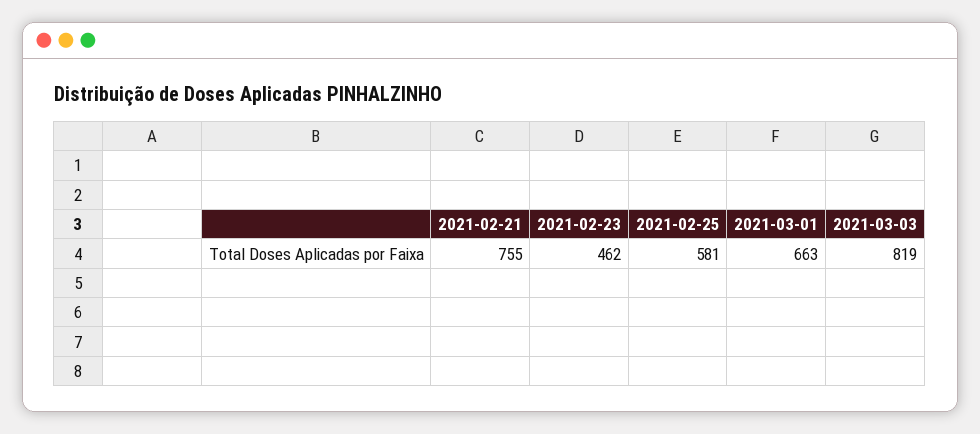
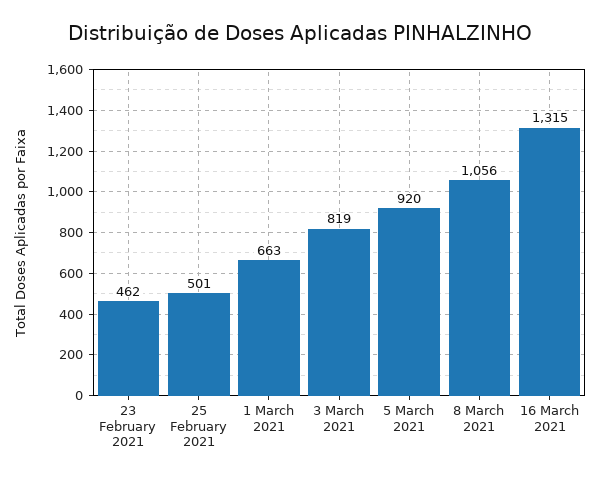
2021-02-21: 755 -> none
2021-02-25: 581 -> 501
5 March 2021: none -> 920
8 March 2021: none -> 1056
16 March 2021: none -> 1315

